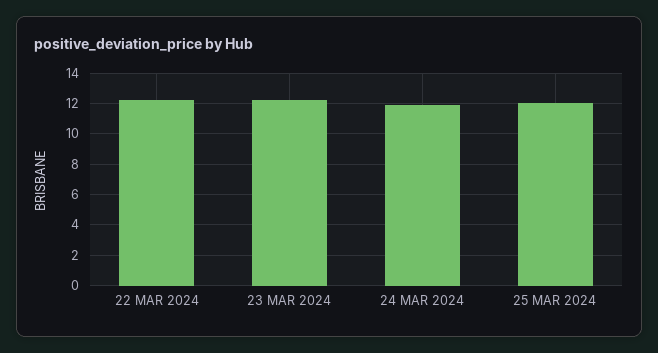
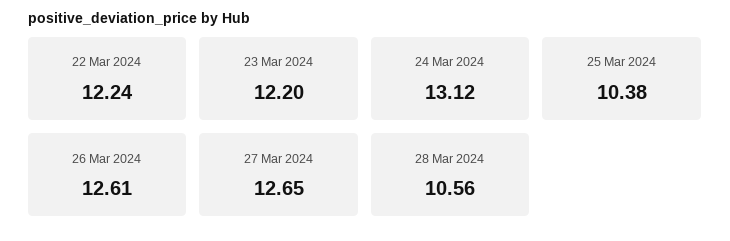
24 MAR 2024: 12 -> 13.12
25 MAR 2024: 12 -> 10.38
26 Mar 2024: none -> 12.61
27 Mar 2024: none -> 12.65
28 Mar 2024: none -> 10.56

